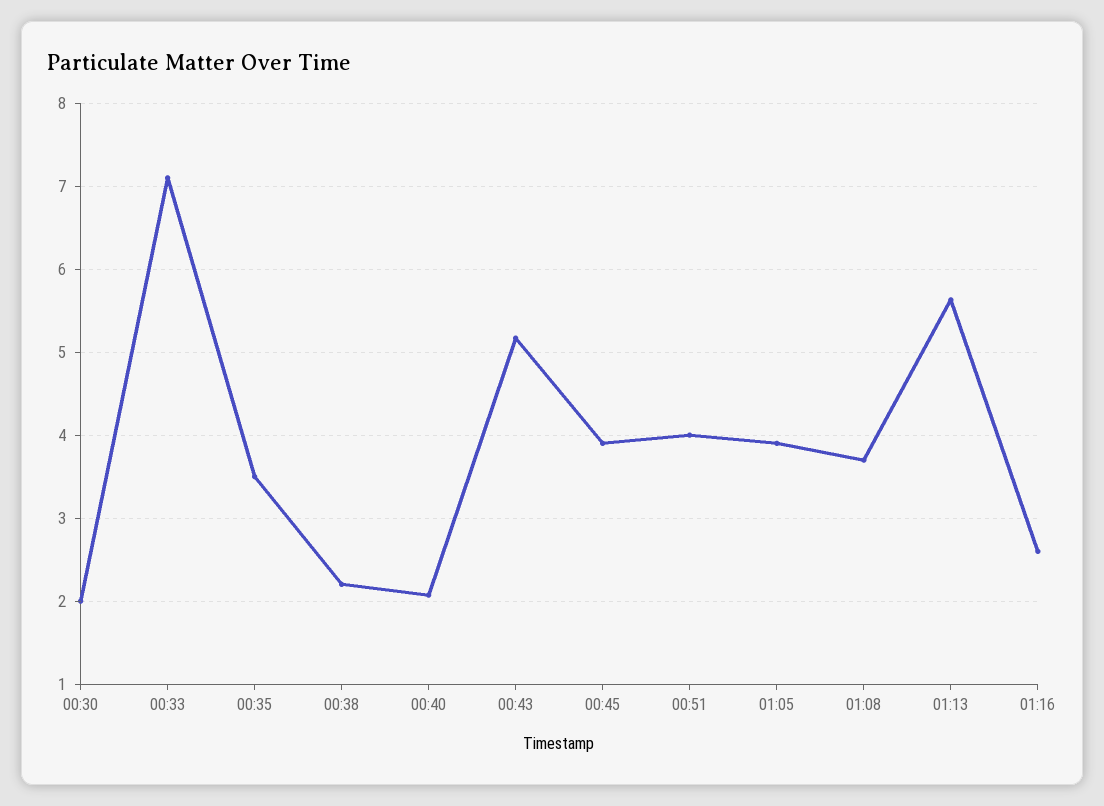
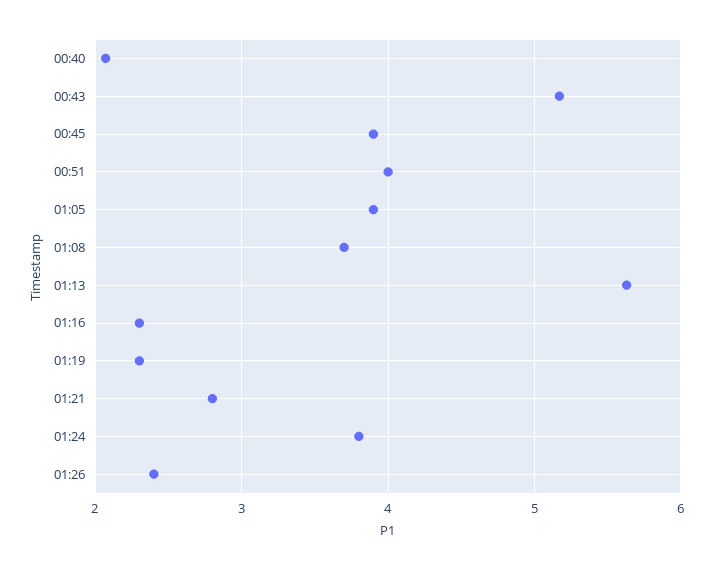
00:30: 2 -> none
00:33: 7.1 -> none
00:35: 3.5 -> none
00:38: 2.2 -> none
01:16: 2.6 -> 2.3
01:19: none -> 2.3
01:21: none -> 2.8
01:24: none -> 3.8
01:26: none -> 2.4

